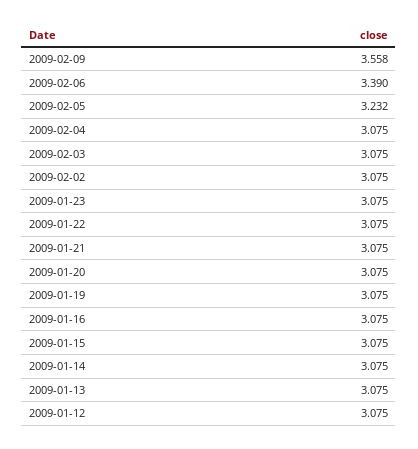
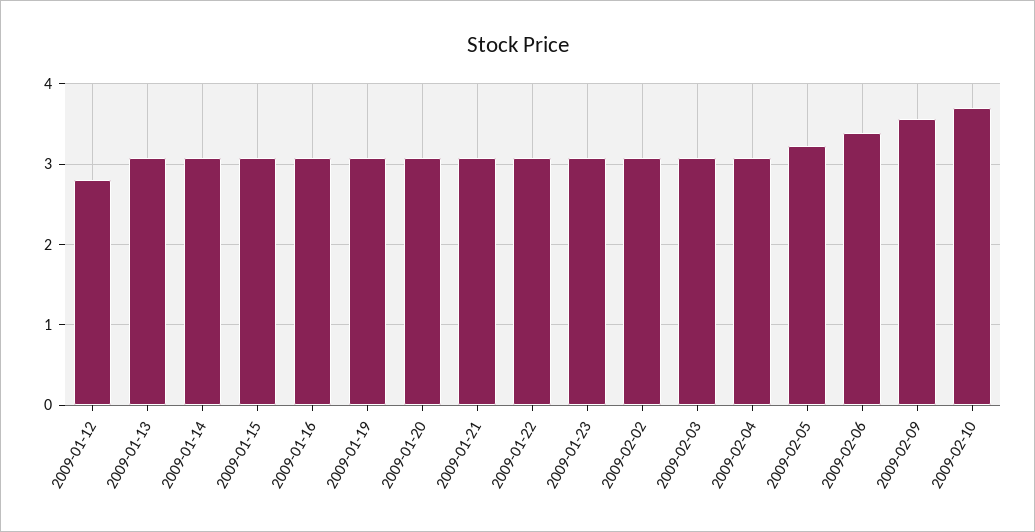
2009-01-12: 3.075 -> 2.8
2009-02-10: none -> 3.7

